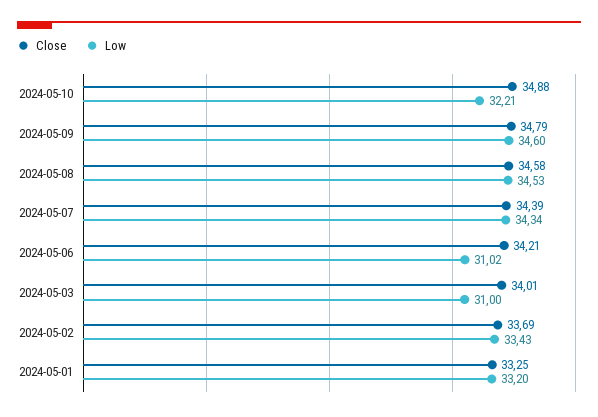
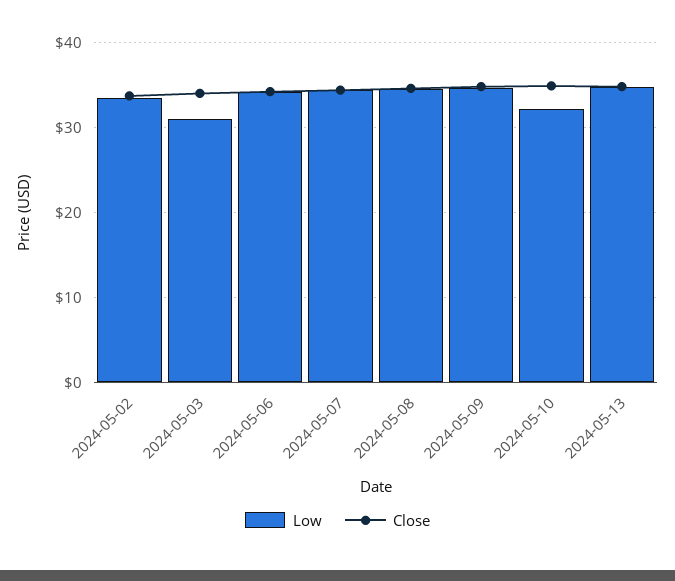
Low, 2024-05-06: 31.02 -> 34
Close, 2024-05-01: 33.25 -> none
Low, 2024-05-01: 33.2 -> none
Low, 2024-05-13: none -> 35
Close, 2024-05-13: none -> 35

